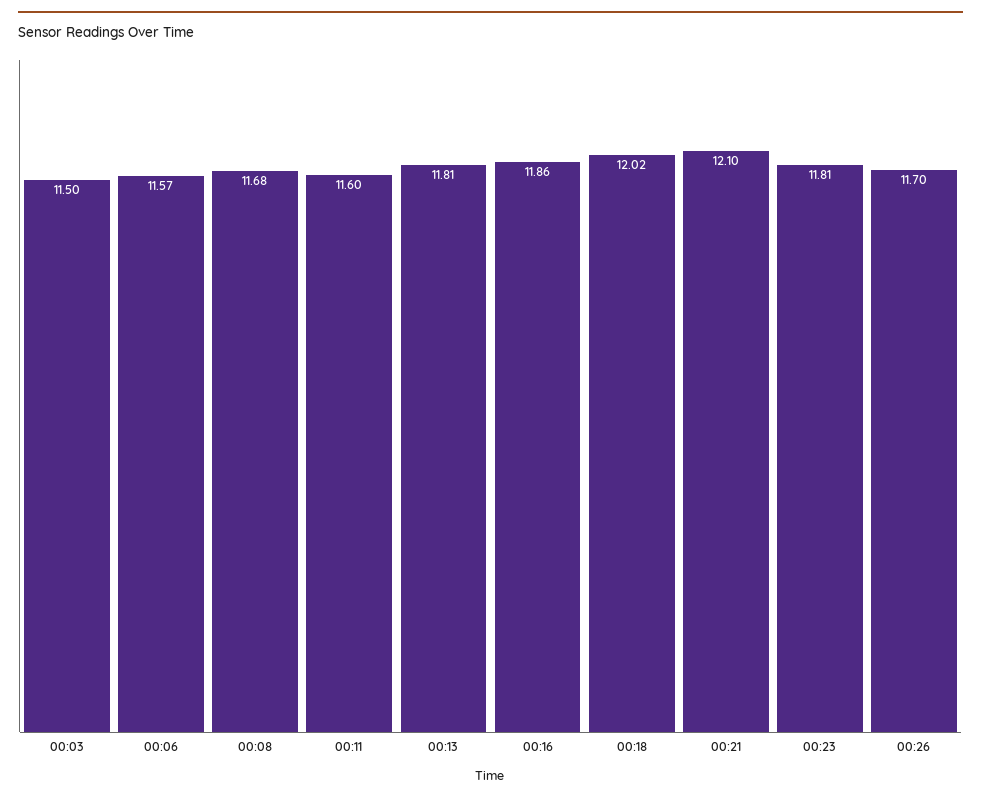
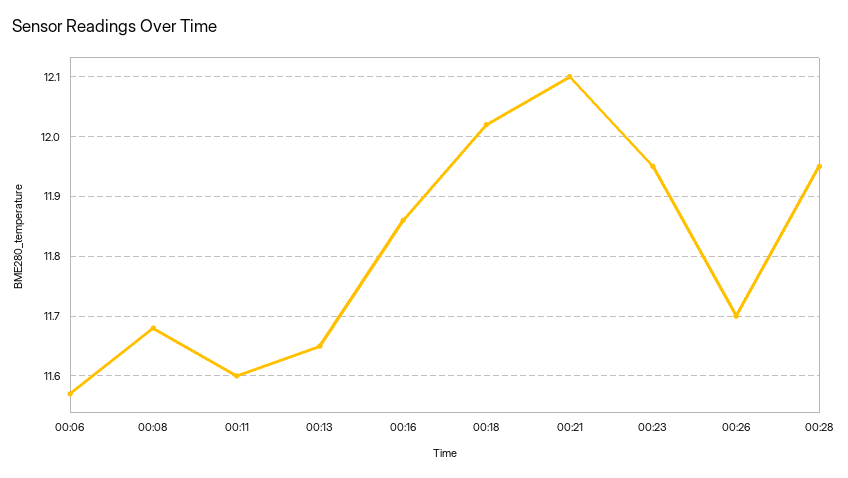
00:03: 11.5 -> none
00:13: 11.81 -> 11.65
00:23: 11.81 -> 11.95
00:28: none -> 11.95

